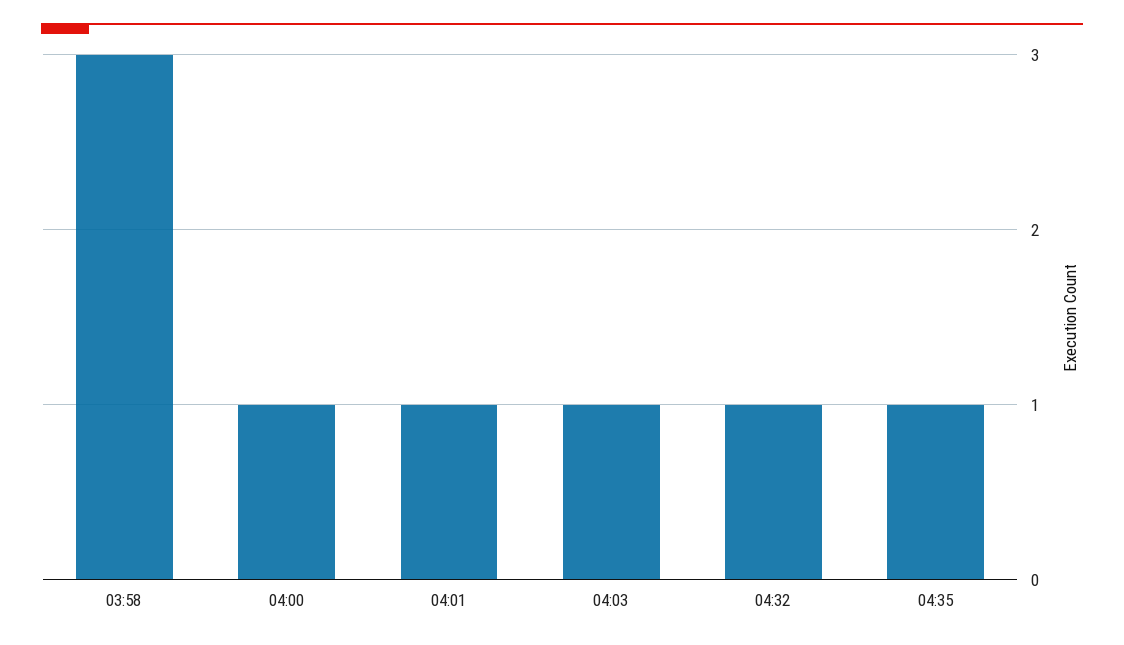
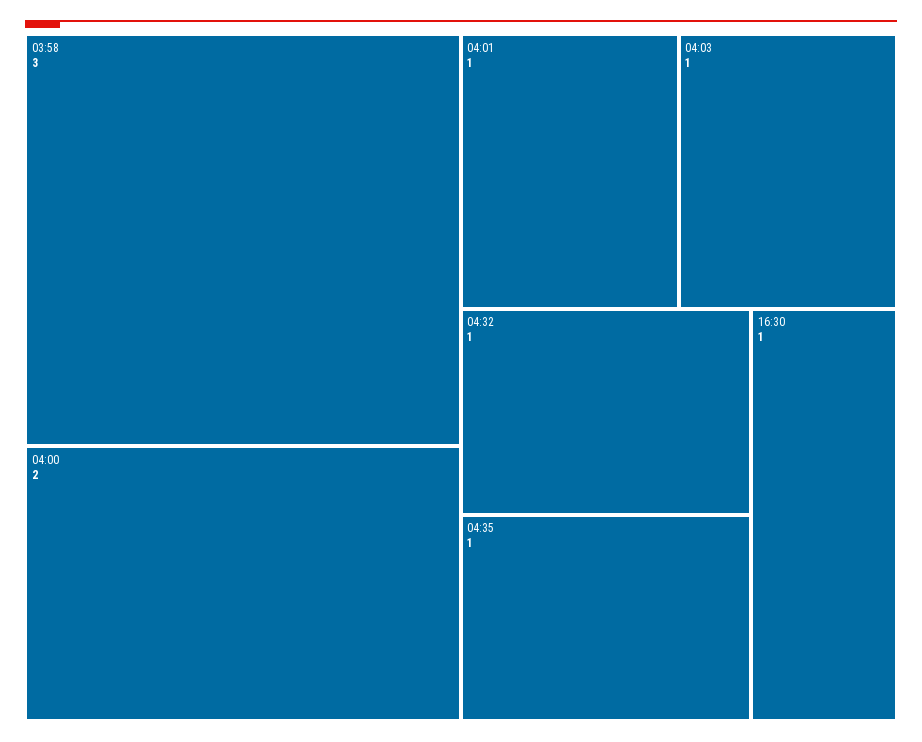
04:00: 1 -> 2
16:30: none -> 1

